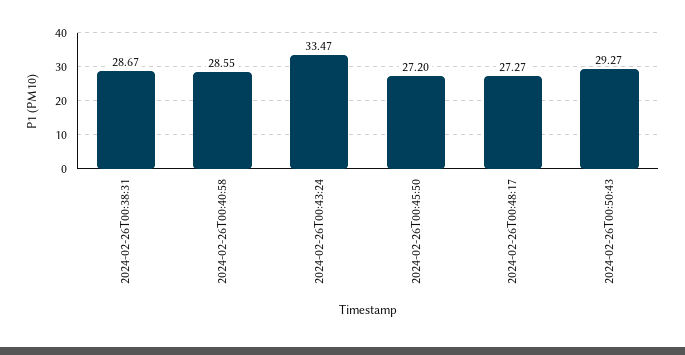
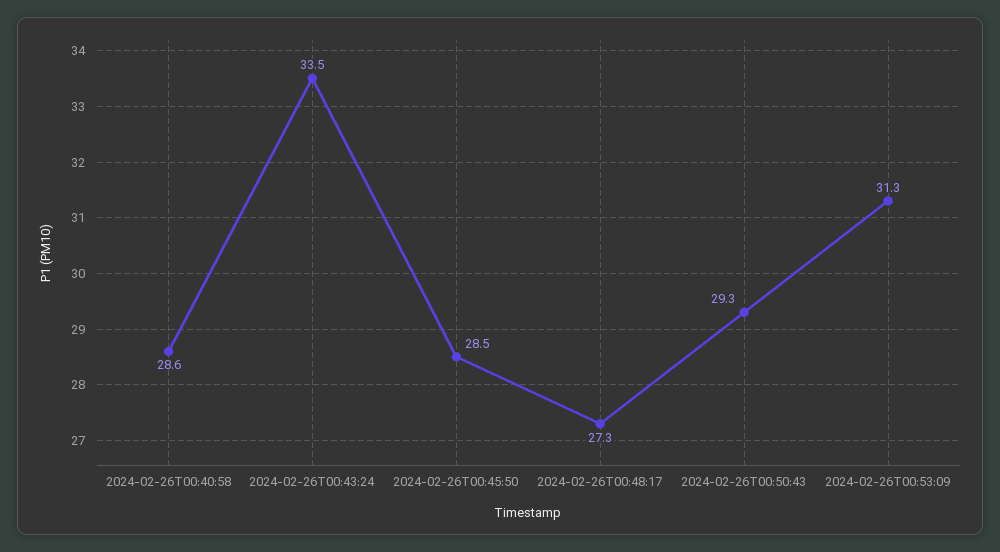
2024-02-26T00:38:31: 28.67 -> none
2024-02-26T00:45:50: 27.2 -> 28.5
2024-02-26T00:53:09: none -> 31.3

